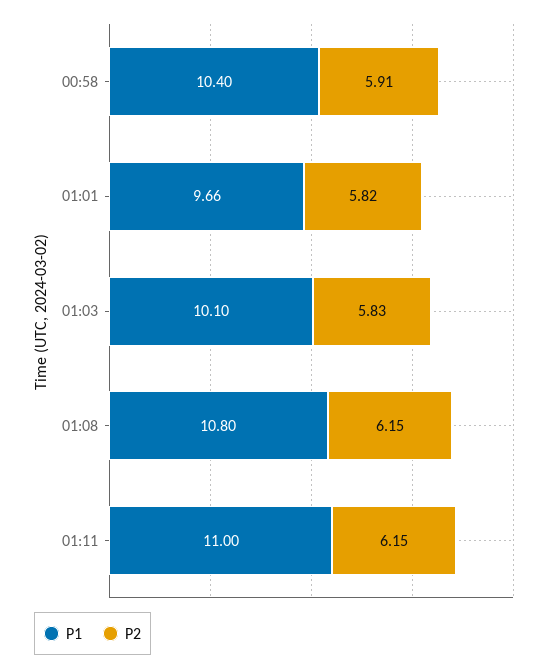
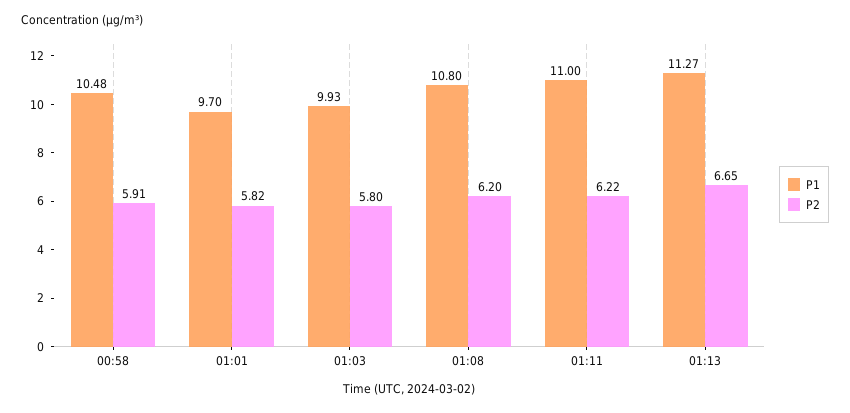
P1, 00:58: 10.4 -> 10.48
P1, 01:01: 9.66 -> 9.7
P1, 01:03: 10.1 -> 9.93
P2, 01:03: 5.83 -> 5.8
P2, 01:08: 6.15 -> 6.2
P2, 01:11: 6.15 -> 6.22
P1, 01:13: none -> 11.27
P2, 01:13: none -> 6.65

